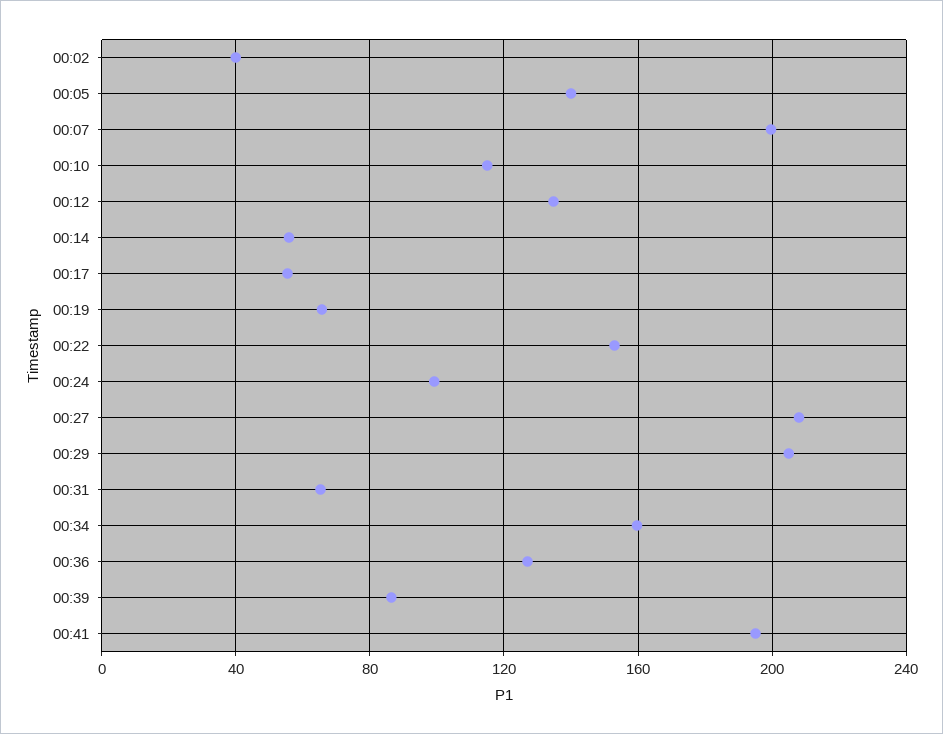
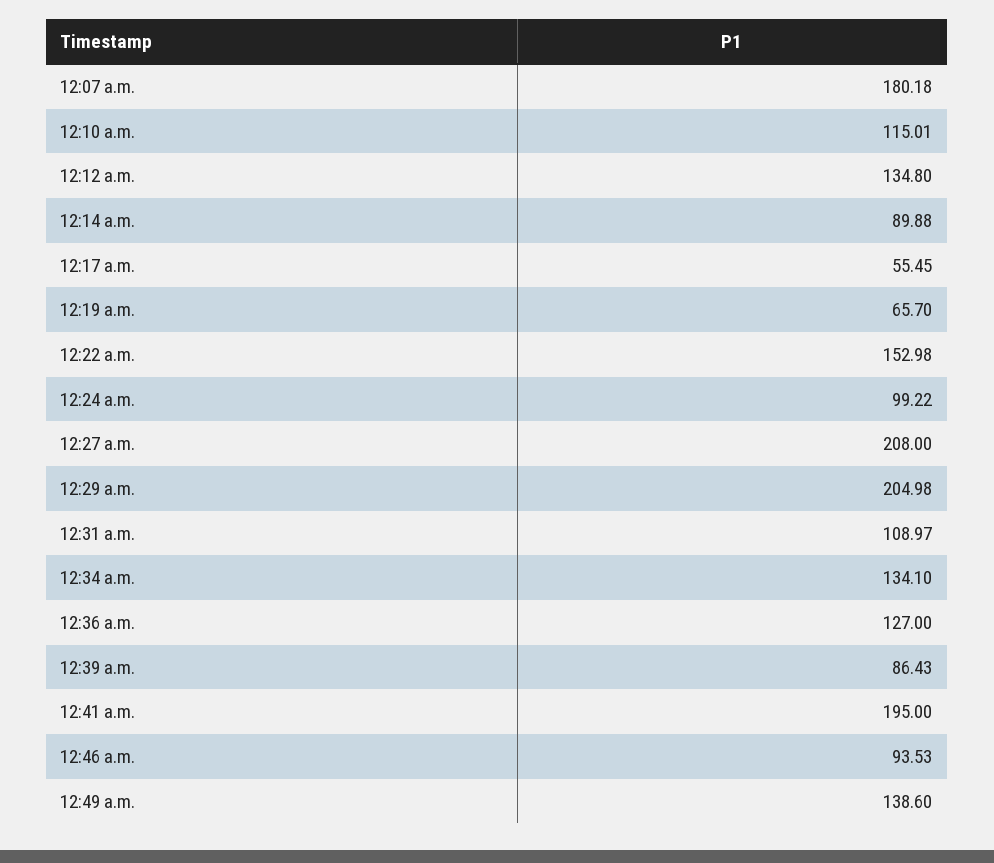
00:02: 40 -> none
00:05: 140 -> none
00:07: 200 -> 180.18
00:14: 55 -> 89.88
00:31: 65 -> 108.97
00:34: 160 -> 134.1
12:46 a.m.: none -> 93.53
12:49 a.m.: none -> 138.6

